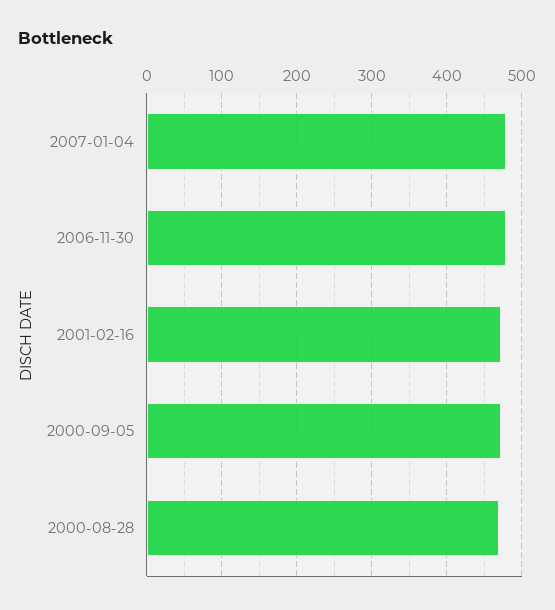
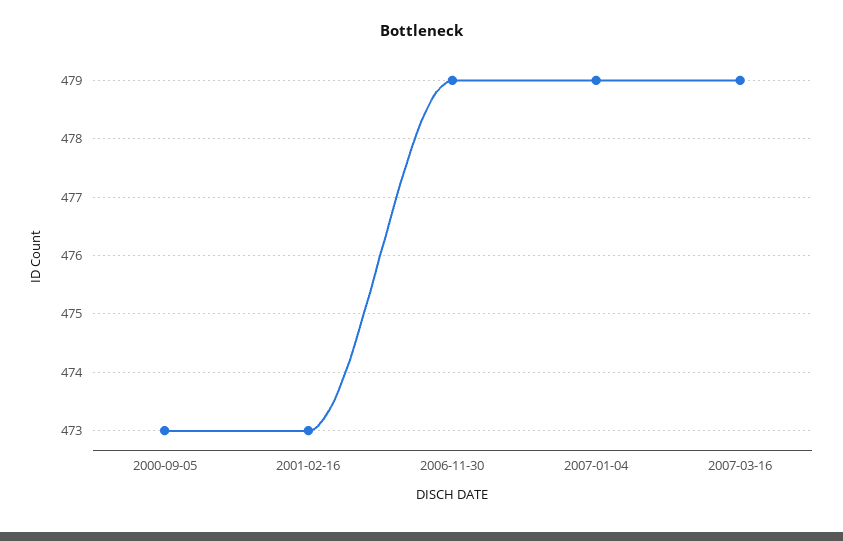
2000-08-28: 470 -> none
2007-03-16: none -> 479

